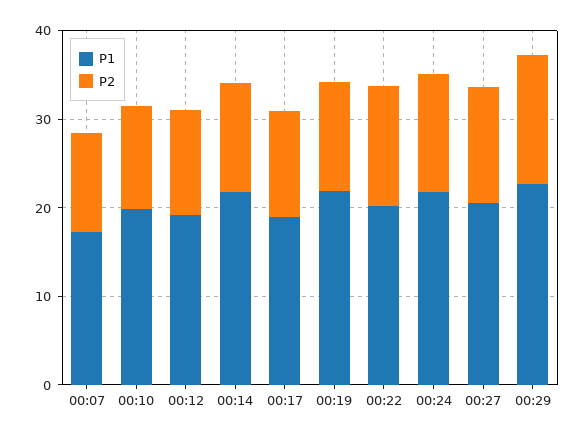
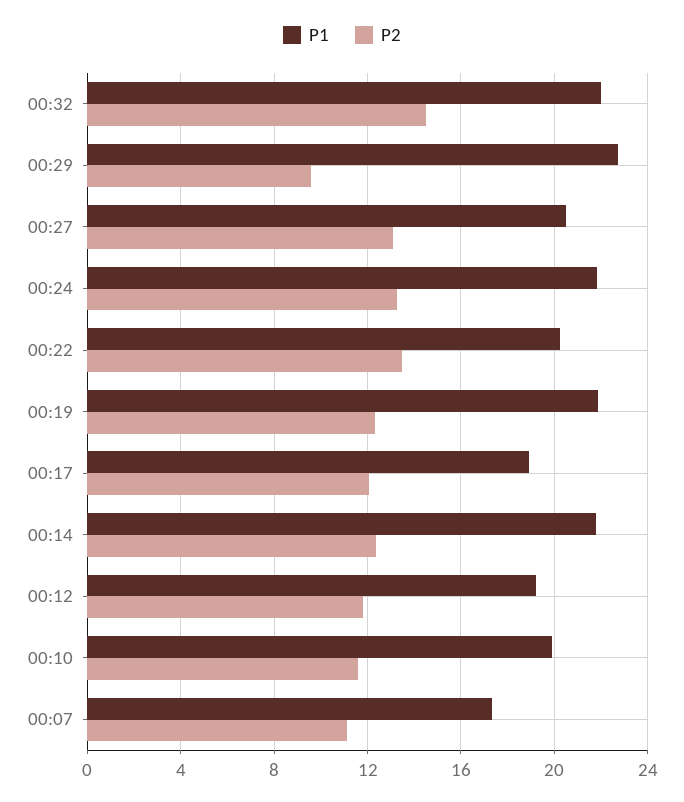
P2, 00:29: 14 -> 9.5
P1, 00:32: none -> 22
P2, 00:32: none -> 14.5

